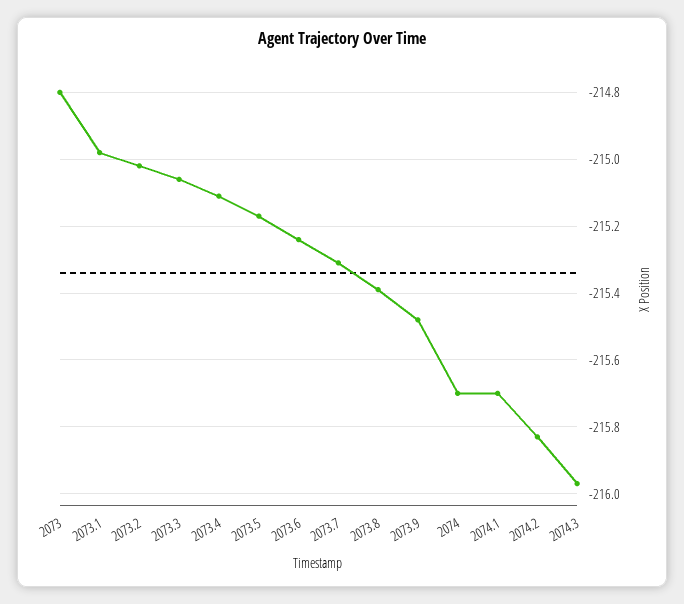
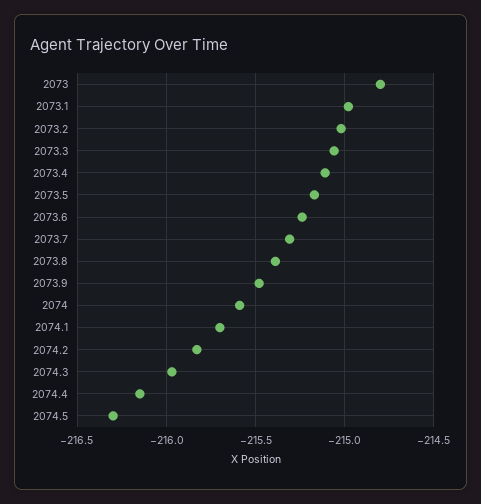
2074: -215.7 -> -215.6
2074.4: none -> -216.15
2074.5: none -> -216.3

